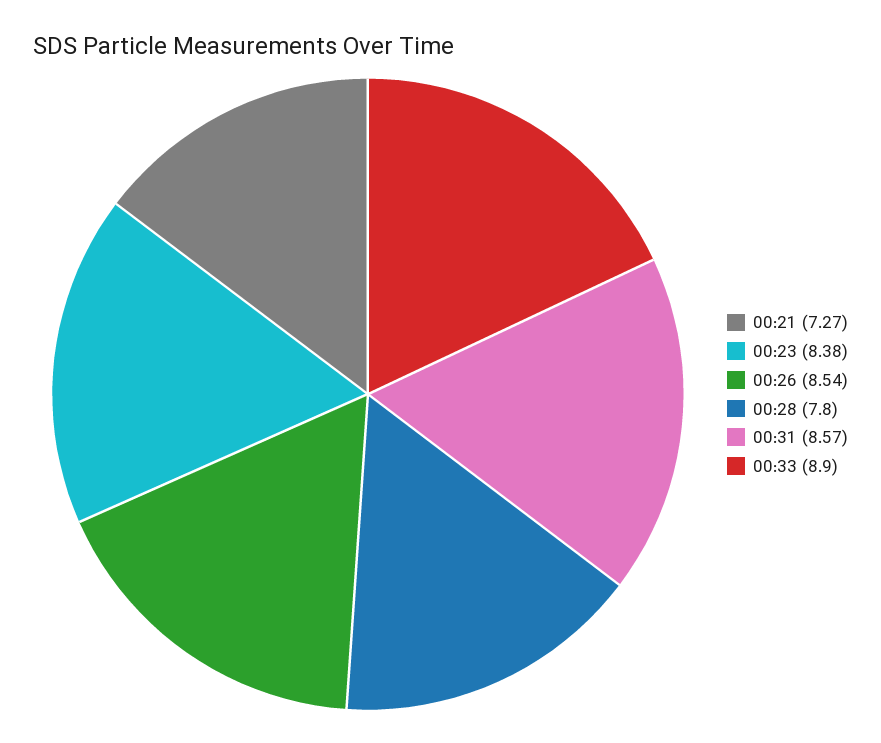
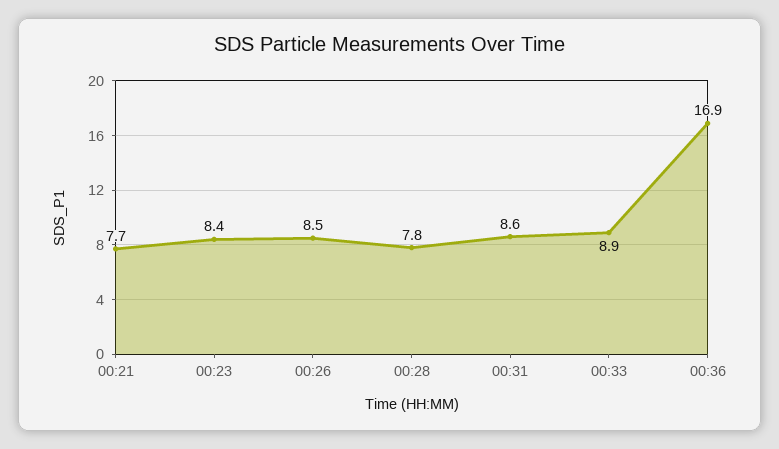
00:21: 7.27 -> 7.7
00:36: none -> 16.9

